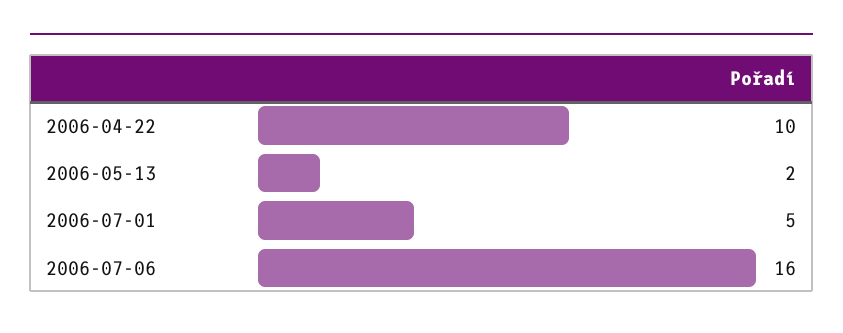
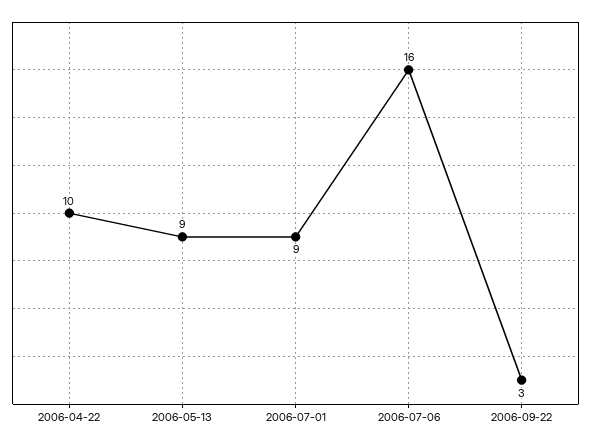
2006-05-13: 2 -> 9
2006-07-01: 5 -> 9
2006-09-22: none -> 3

